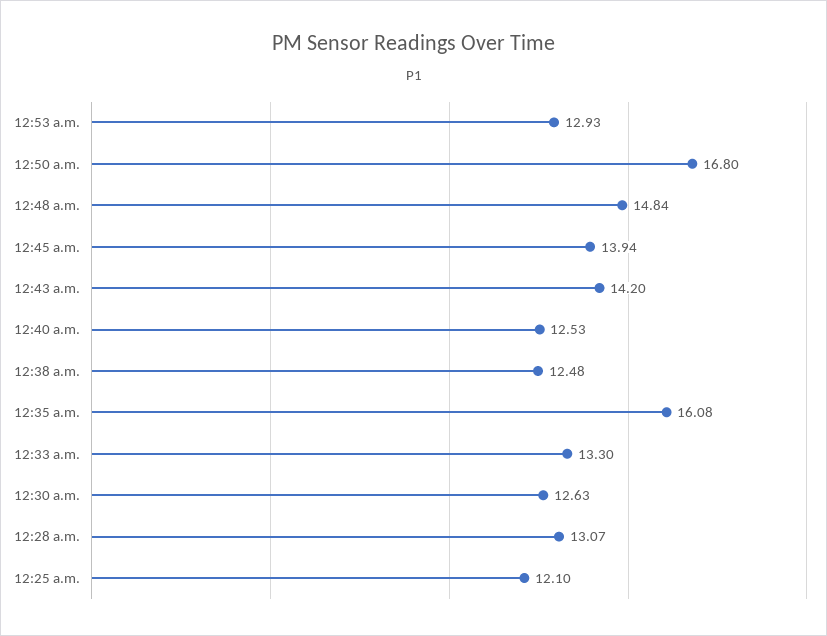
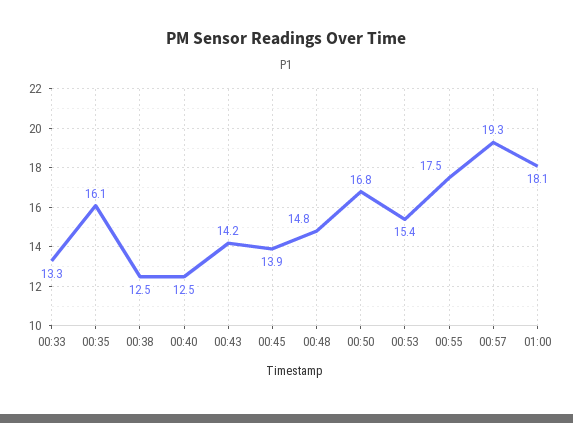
12:53 a.m.: 12.93 -> 15.4
12:30 a.m.: 12.63 -> none
12:28 a.m.: 13.07 -> none
12:25 a.m.: 12.1 -> none
00:55: none -> 17.5
00:57: none -> 19.3
01:00: none -> 18.1

